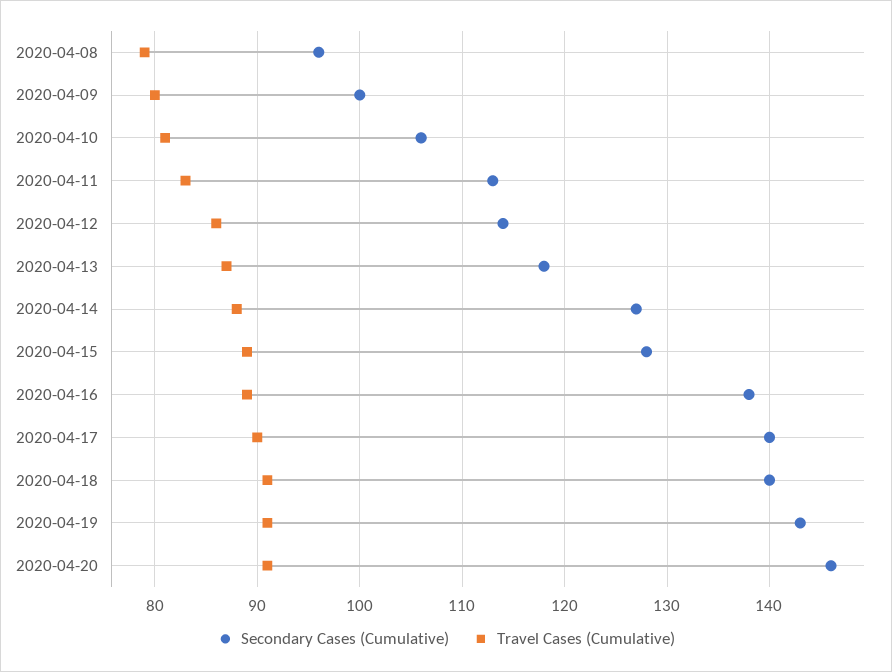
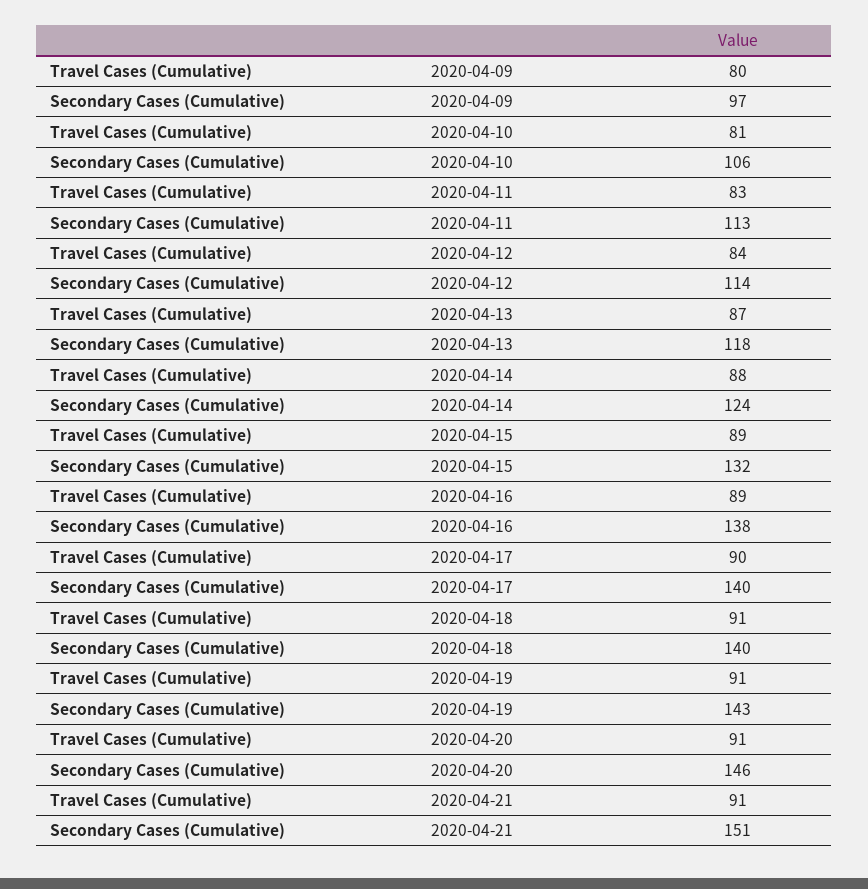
Secondary Cases (Cumulative), 2020-04-08: 96 -> none
Travel Cases (Cumulative), 2020-04-08: 79 -> none
Secondary Cases (Cumulative), 2020-04-09: 100 -> 97
Travel Cases (Cumulative), 2020-04-12: 86 -> 84
Secondary Cases (Cumulative), 2020-04-14: 127 -> 124
Secondary Cases (Cumulative), 2020-04-15: 128 -> 132
Travel Cases (Cumulative), 2020-04-21: none -> 91
Secondary Cases (Cumulative), 2020-04-21: none -> 151

